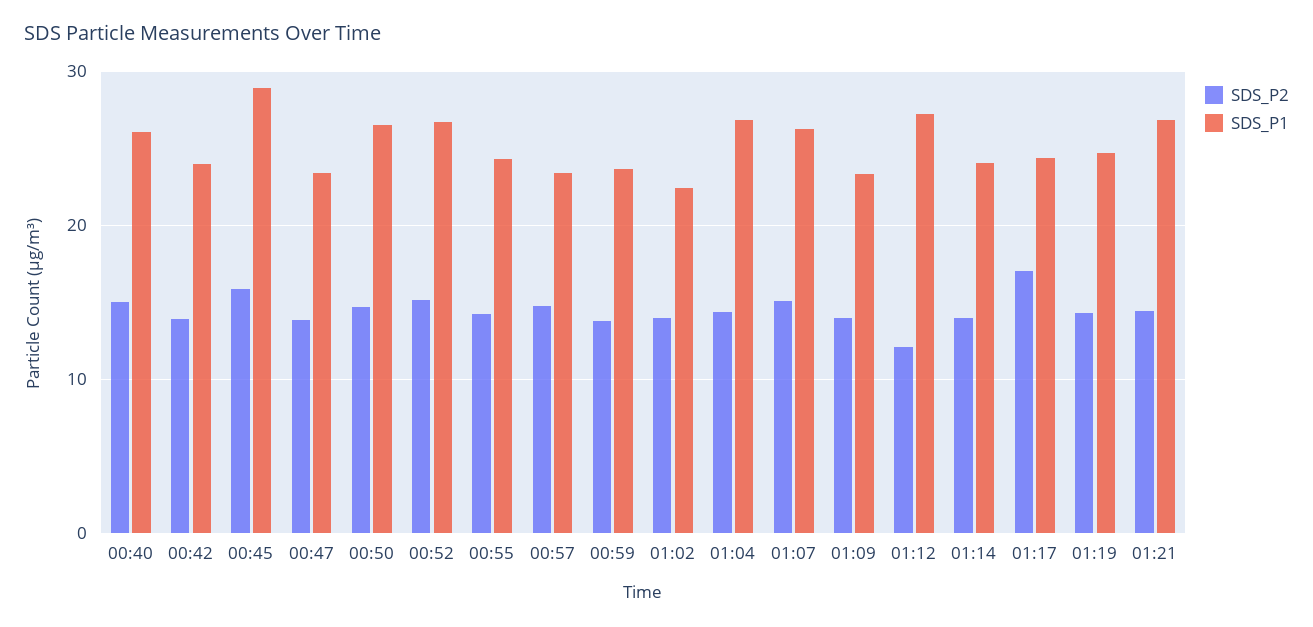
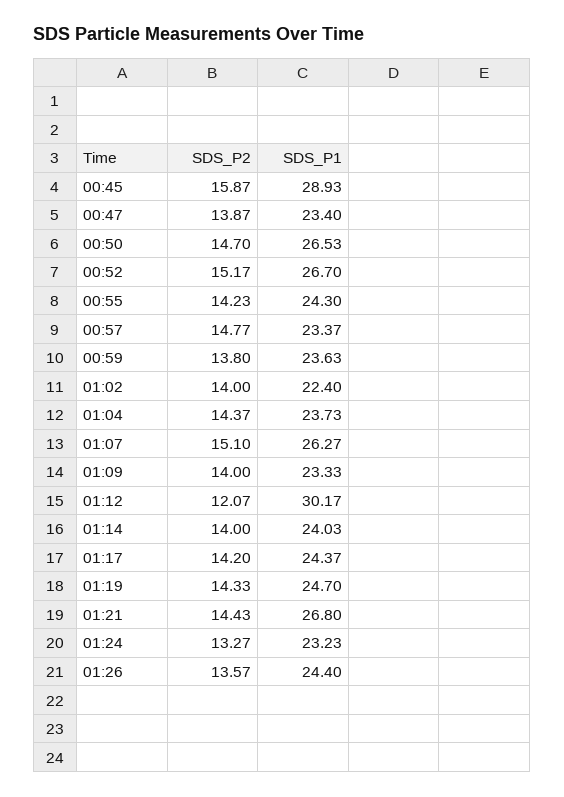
SDS_P2, 00:40: 15 -> none
SDS_P1, 00:40: 26 -> none
SDS_P2, 00:42: 14 -> none
SDS_P1, 00:42: 24 -> none
SDS_P1, 01:04: 27 -> 23.73
SDS_P1, 01:12: 27 -> 30.17
SDS_P2, 01:17: 17 -> 14.2
SDS_P2, 01:24: none -> 13.27
SDS_P1, 01:24: none -> 23.23
SDS_P2, 01:26: none -> 13.57
SDS_P1, 01:26: none -> 24.4

